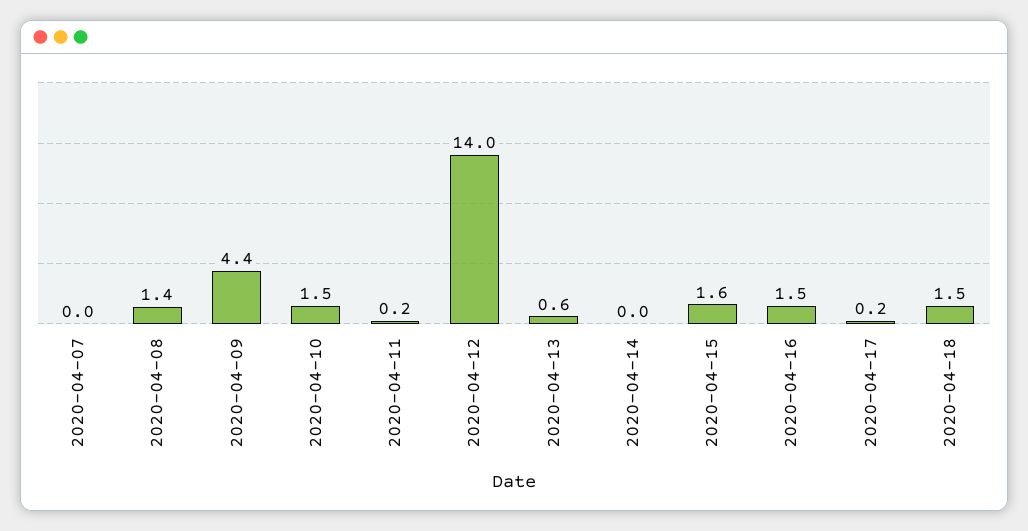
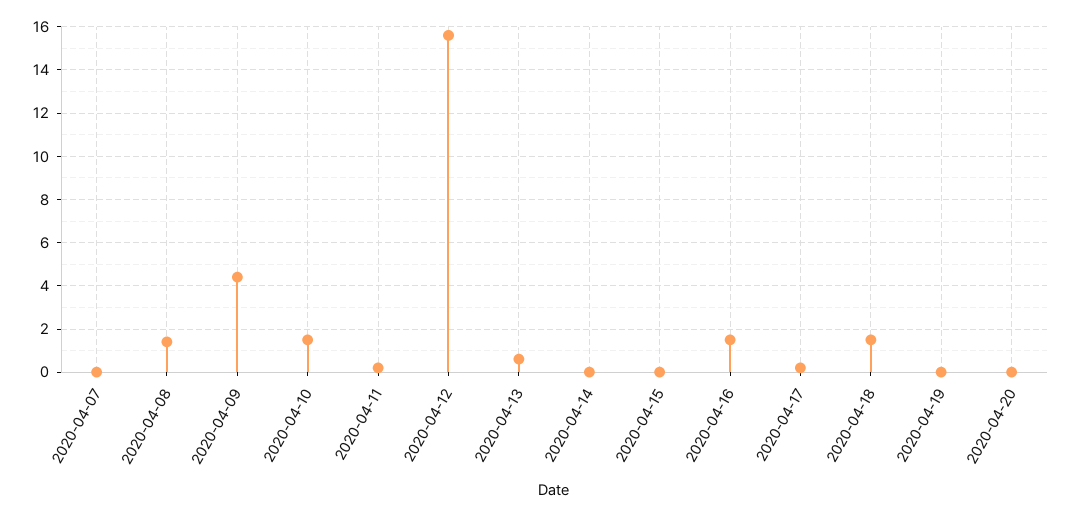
2020-04-12: 14 -> 15.5
2020-04-15: 1.6 -> 0
2020-04-19: none -> 0
2020-04-20: none -> 0

